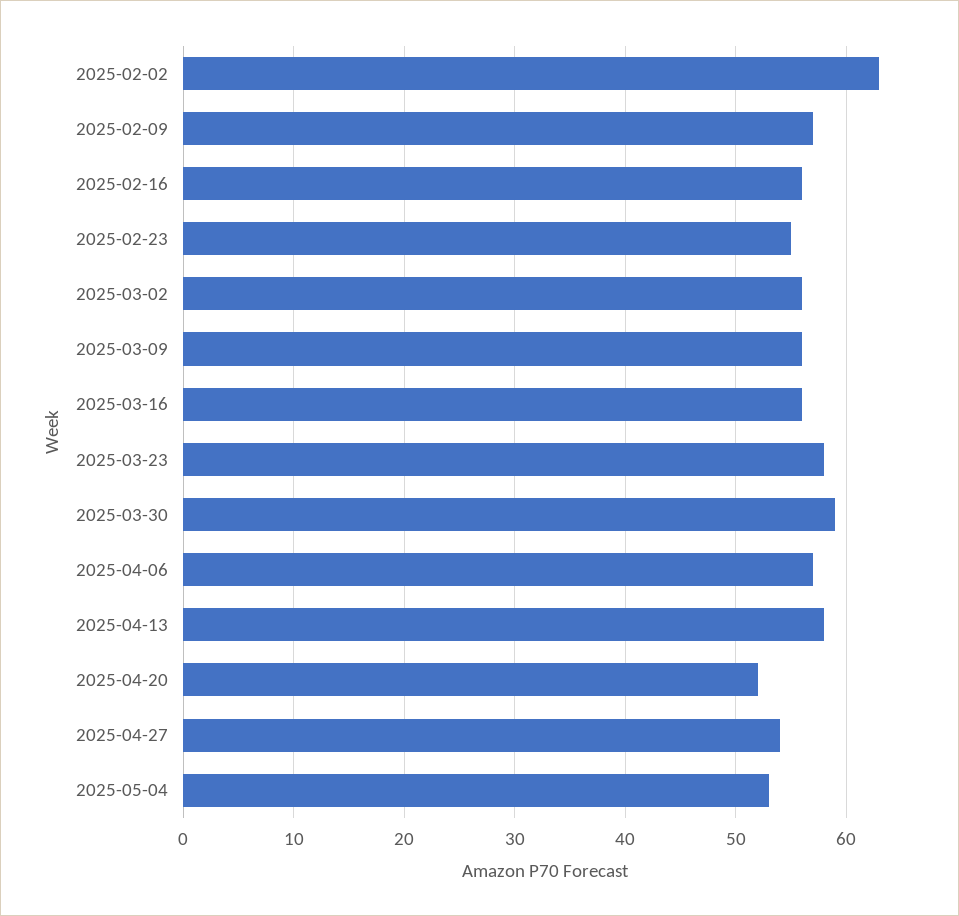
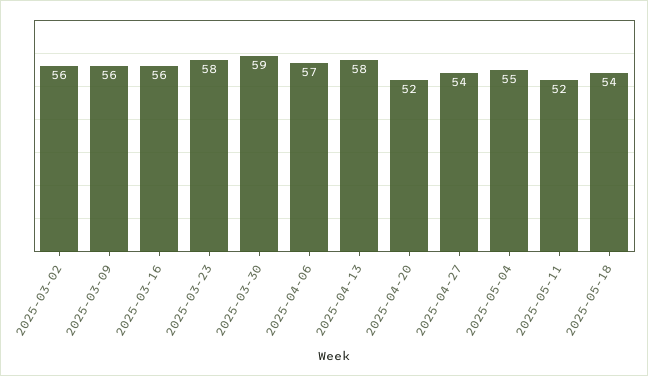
2025-02-02: 63 -> none
2025-02-09: 57 -> none
2025-02-16: 56 -> none
2025-02-23: 55 -> none
2025-05-04: 53 -> 55
2025-05-11: none -> 52
2025-05-18: none -> 54

